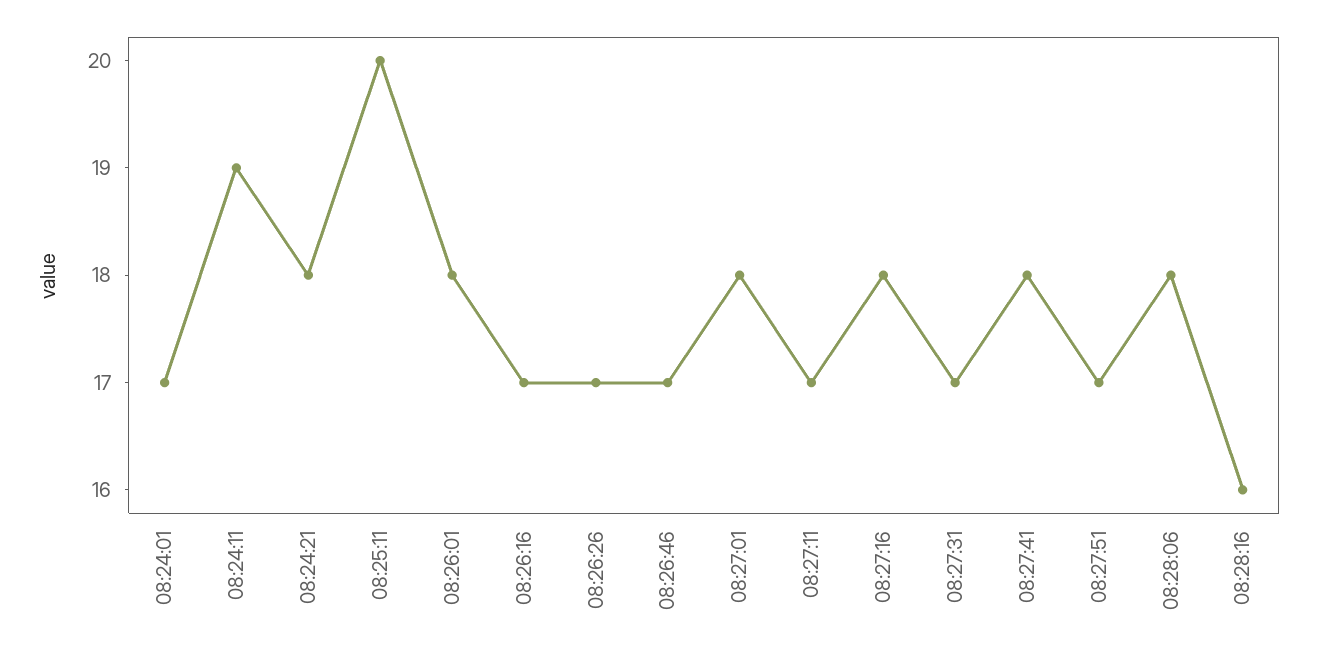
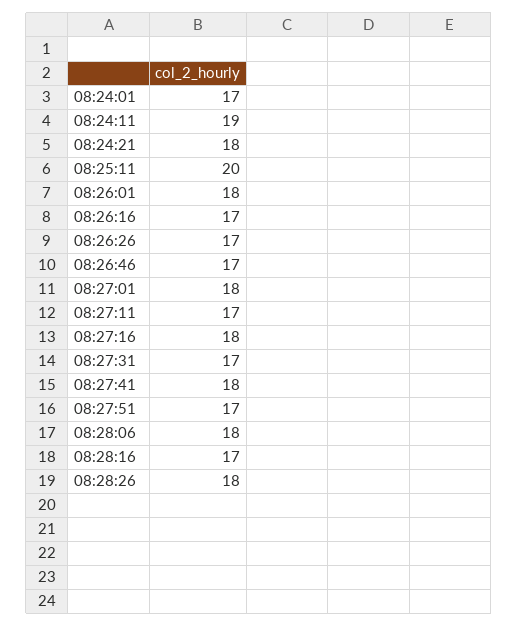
08:28:16: 16 -> 17
08:28:26: none -> 18

